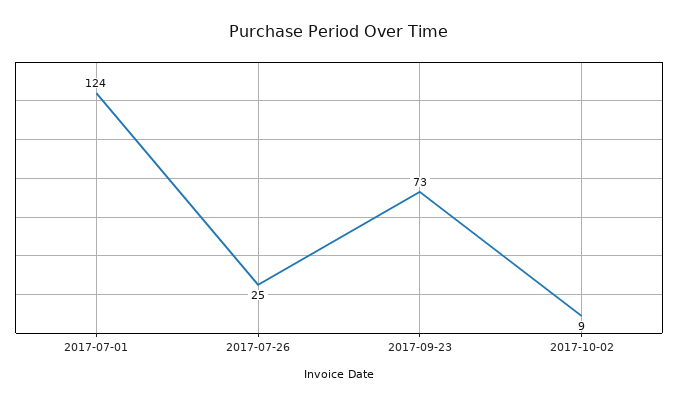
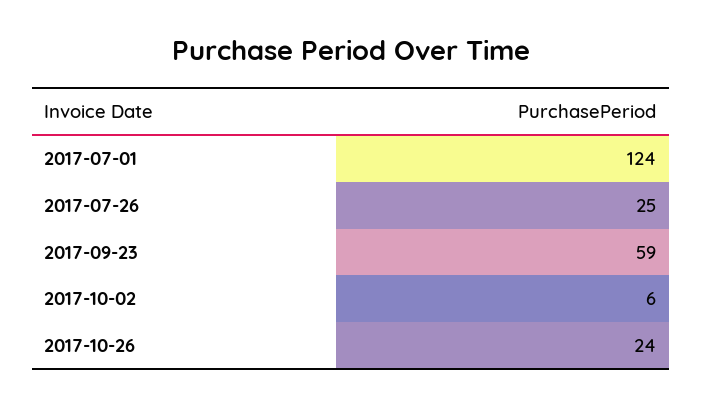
2017-09-23: 73 -> 59
2017-10-02: 9 -> 6
2017-10-26: none -> 24

